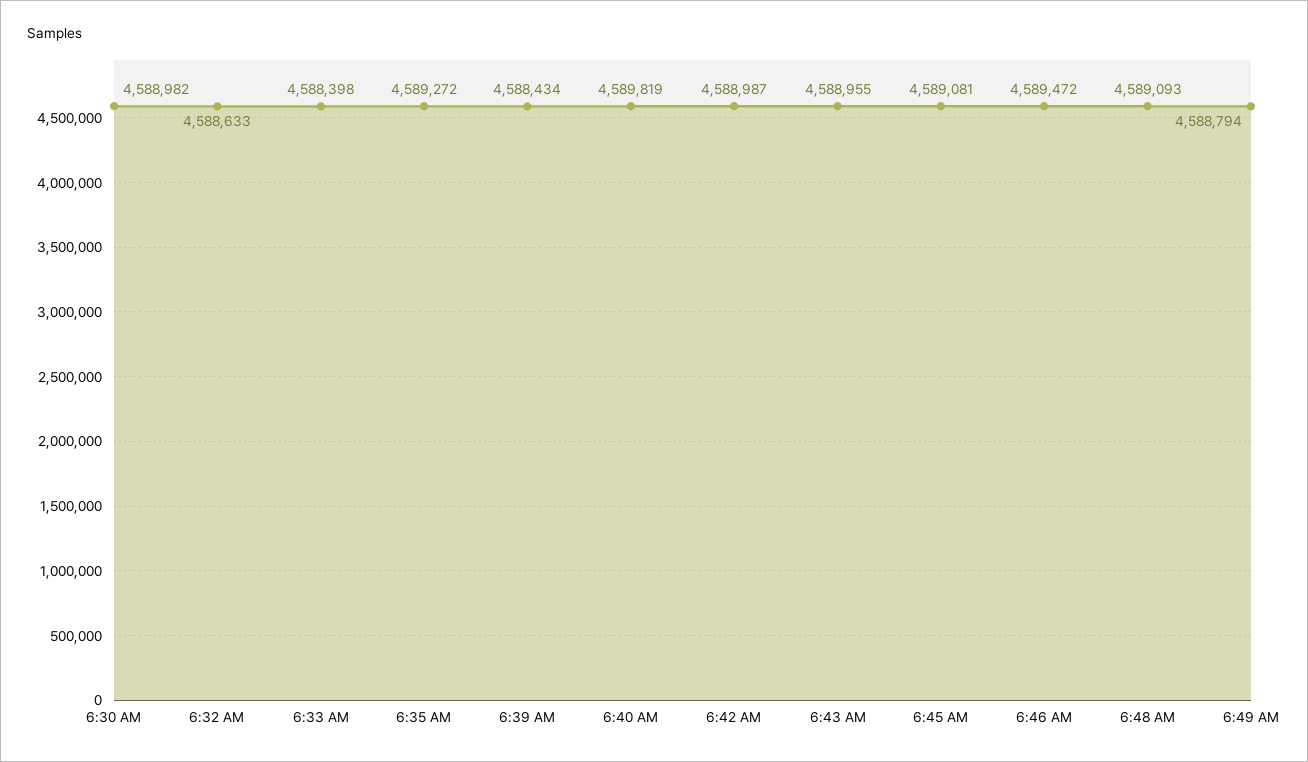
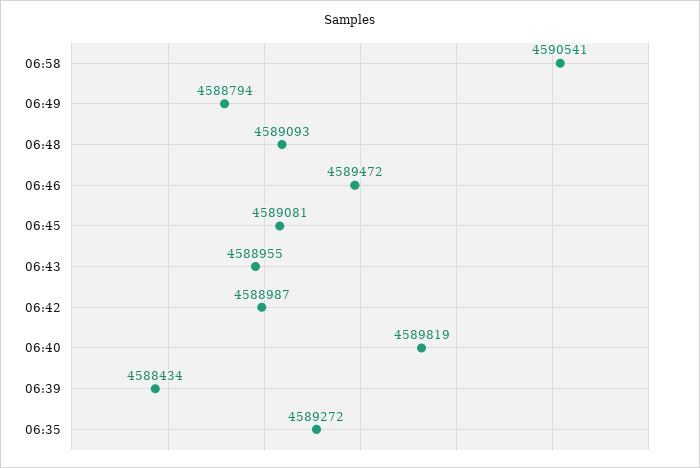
6:30 AM: 4588982 -> none
6:32 AM: 4588633 -> none
6:33 AM: 4588398 -> none
06:58: none -> 4590541

